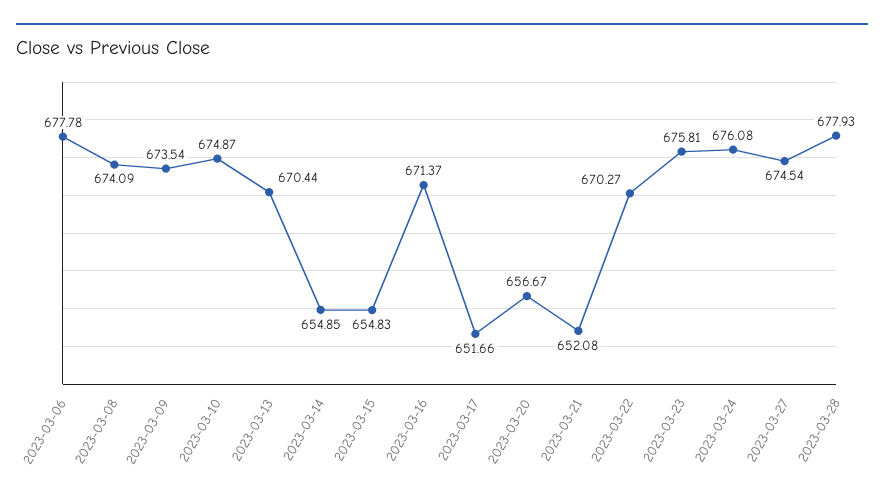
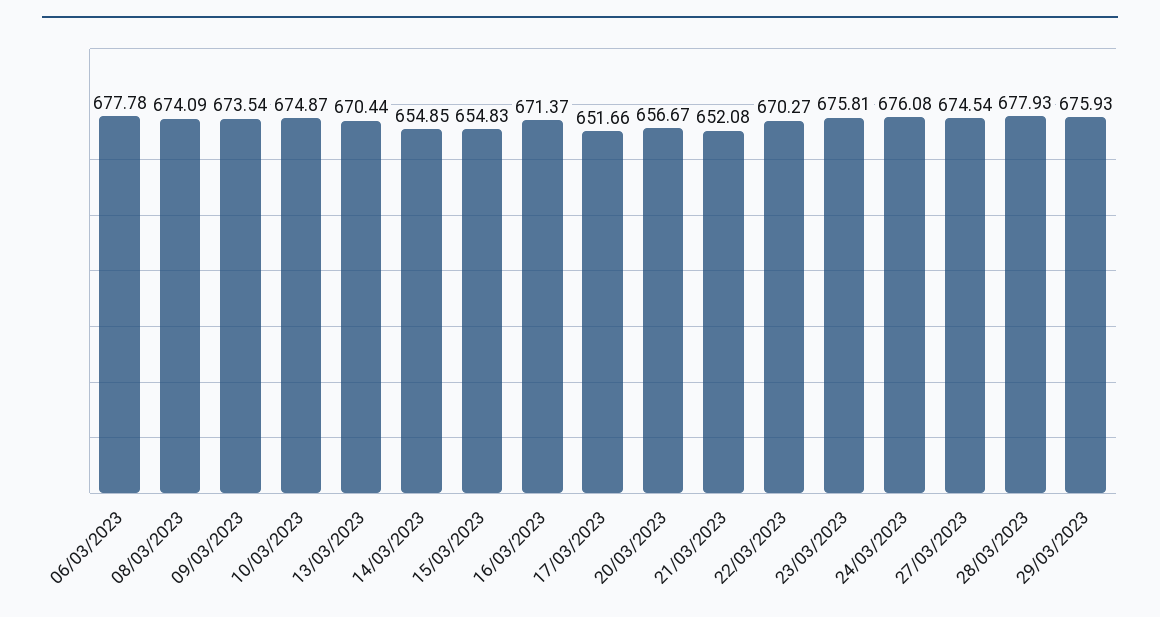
29/03/2023: none -> 675.93

